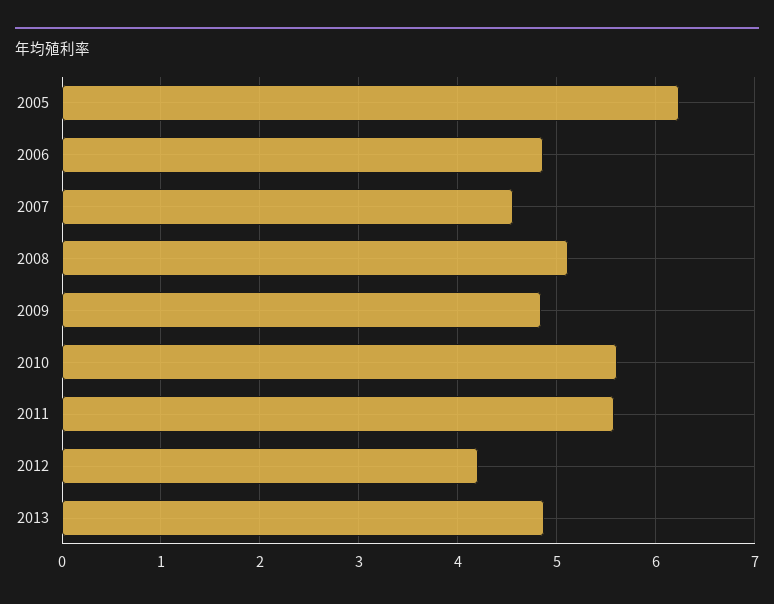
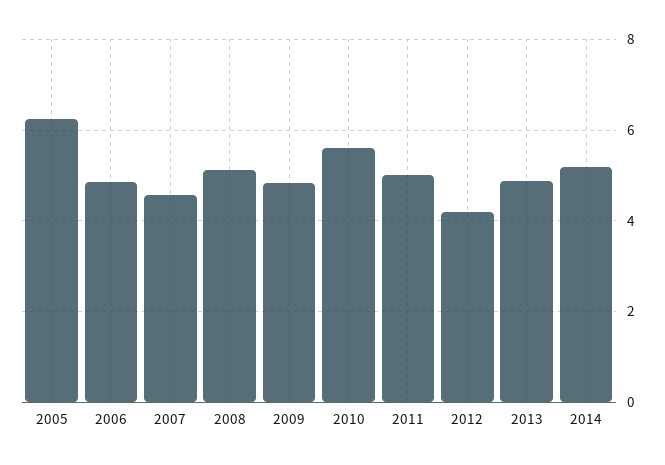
2011: 5.6 -> 5
2014: none -> 5.2

